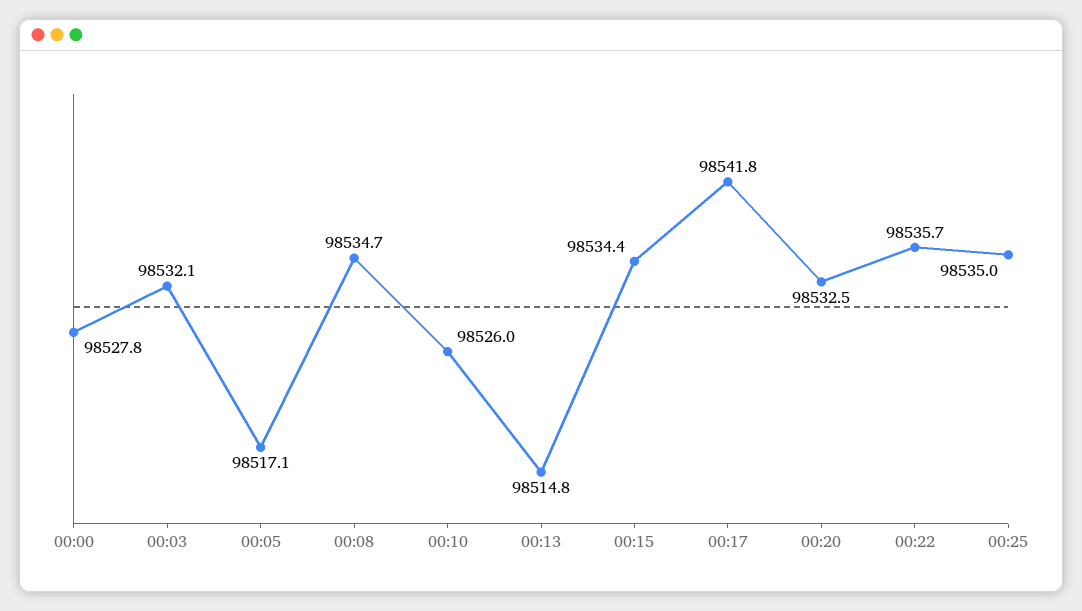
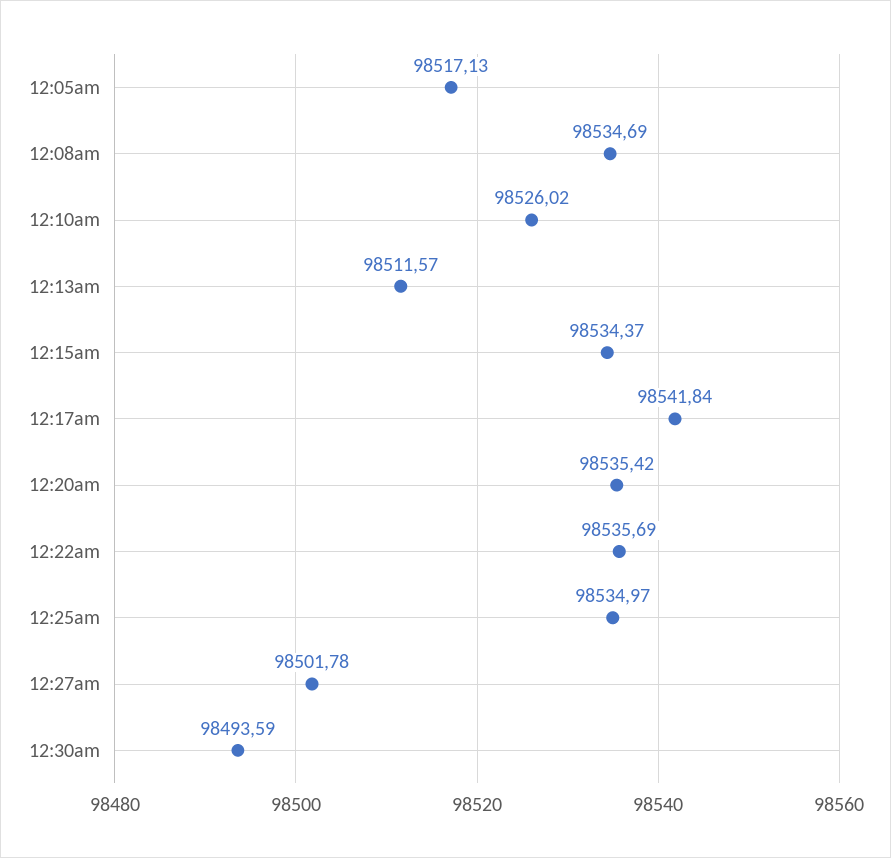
00:00: 98527.8 -> none
00:03: 98532.1 -> none
00:13: 98514.8 -> 98511.57
00:20: 98532.5 -> 98535.42
12:27am: none -> 98501.78
12:30am: none -> 98493.59

